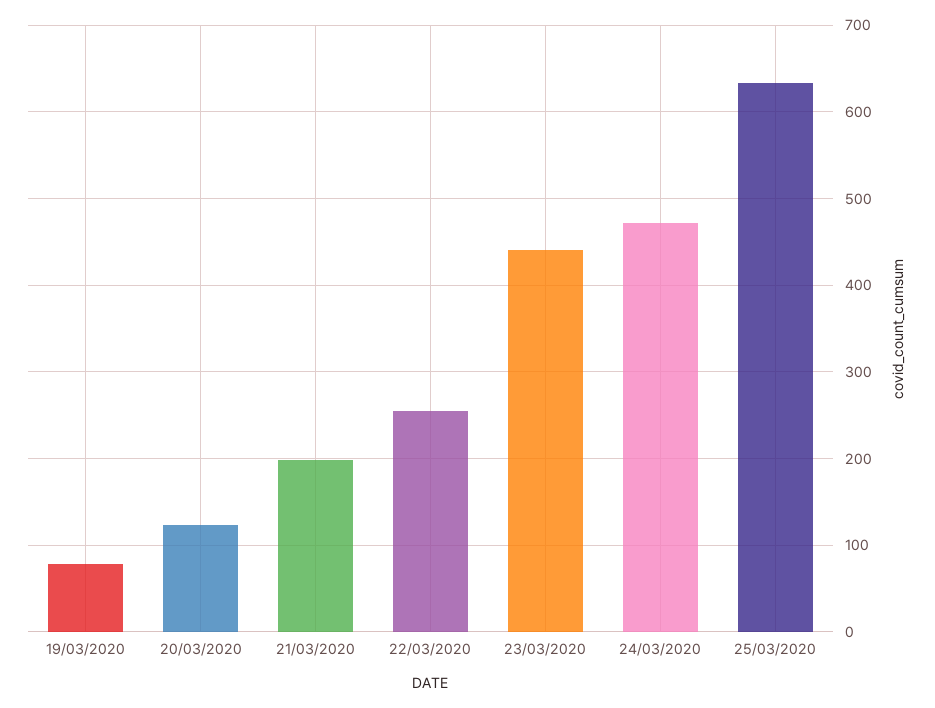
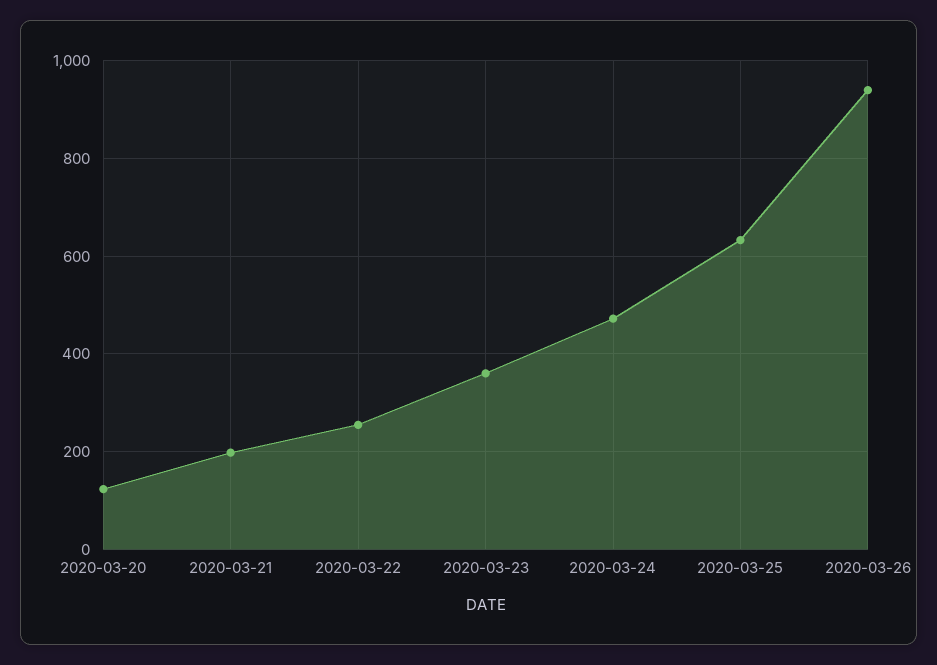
19/03/2020: 80 -> none
23/03/2020: 440 -> 360
2020-03-26: none -> 940

